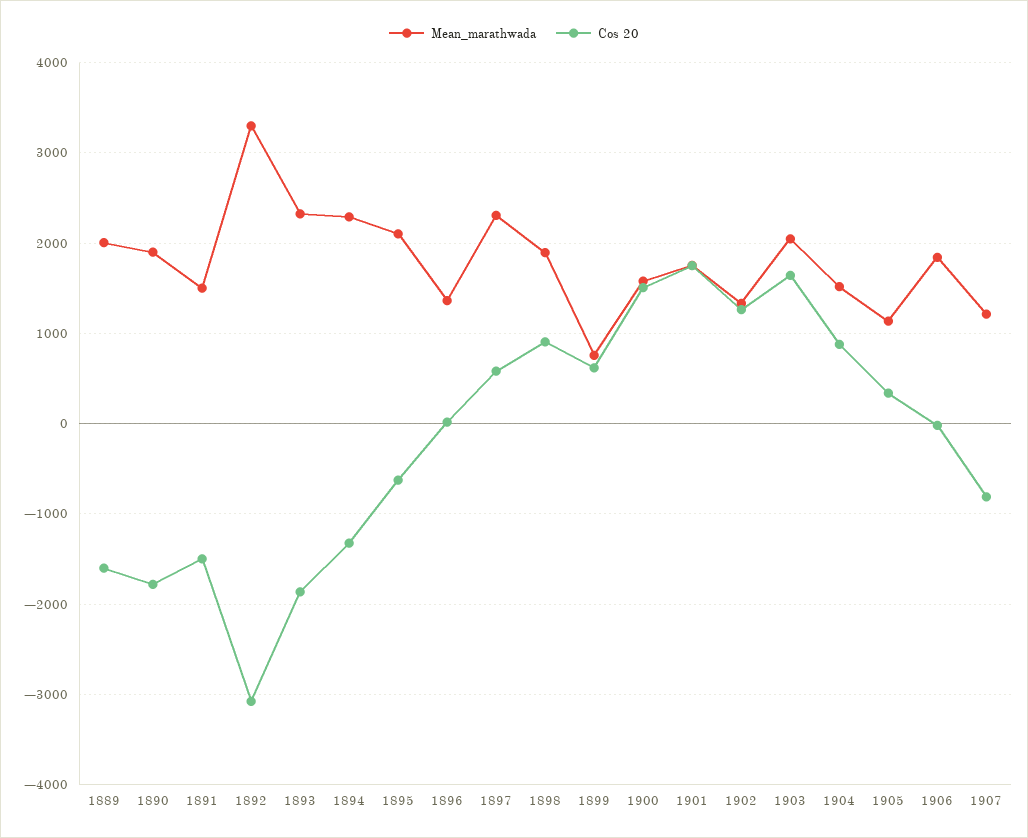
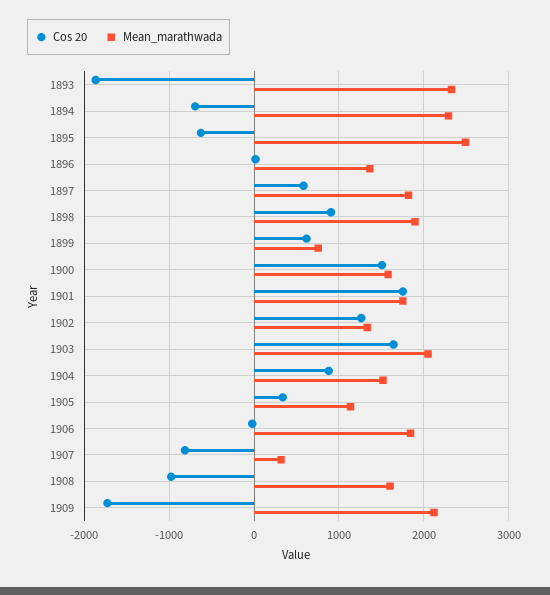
Mean_marathwada, 1889: 2000 -> none
Cos 20, 1889: -1600 -> none
Mean_marathwada, 1890: 1900 -> none
Cos 20, 1890: -1800 -> none
Mean_marathwada, 1891: 1500 -> none
Cos 20, 1891: -1500 -> none
Mean_marathwada, 1892: 3300 -> none
Cos 20, 1892: -3100 -> none
Cos 20, 1894: -1300 -> -700
Mean_marathwada, 1895: 2100 -> 2500
Mean_marathwada, 1897: 2300 -> 1800
Mean_marathwada, 1907: 1200 -> 300
Cos 20, 1908: none -> -1000
Mean_marathwada, 1908: none -> 1600
Cos 20, 1909: none -> -1700
Mean_marathwada, 1909: none -> 2100

